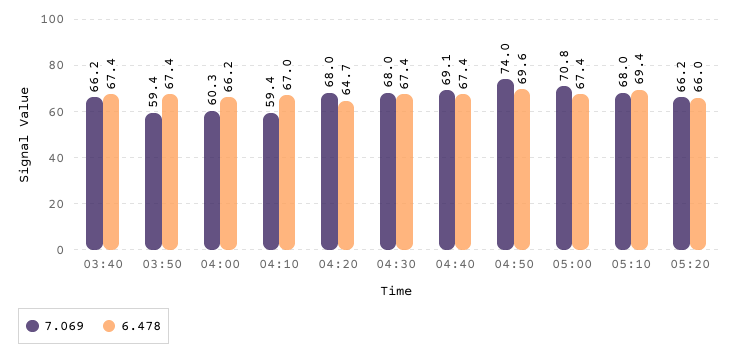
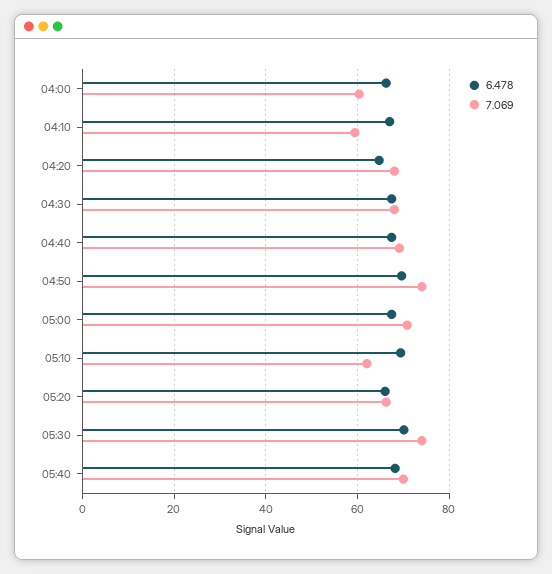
7.069, 03:40: 66.2 -> none
6.478, 03:40: 67.4 -> none
7.069, 03:50: 59.4 -> none
6.478, 03:50: 67.4 -> none
7.069, 05:10: 68 -> 62
6.478, 05:30: none -> 70
7.069, 05:30: none -> 74
6.478, 05:40: none -> 68
7.069, 05:40: none -> 70

